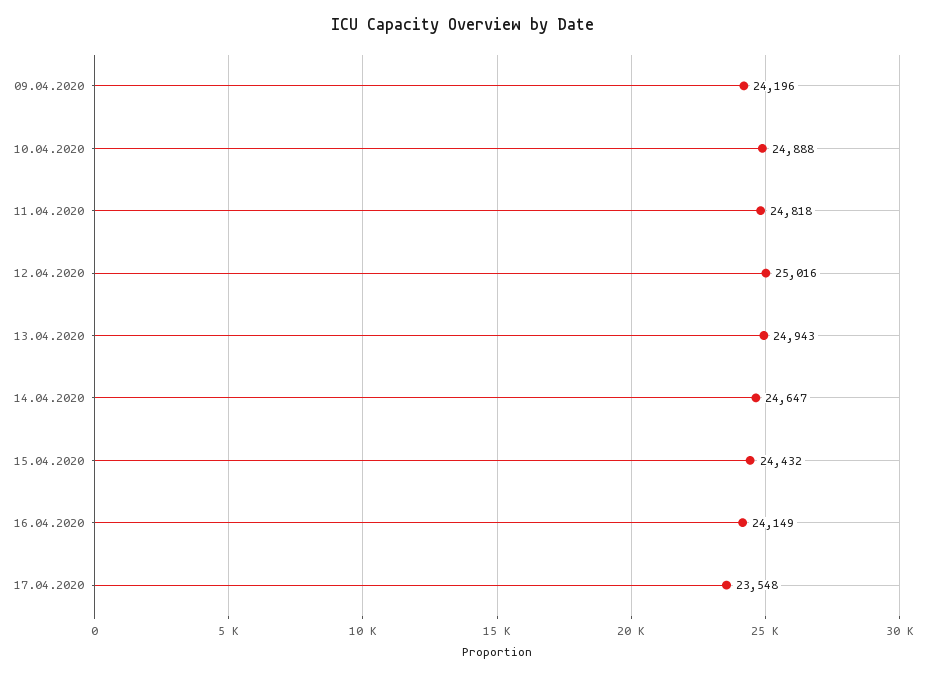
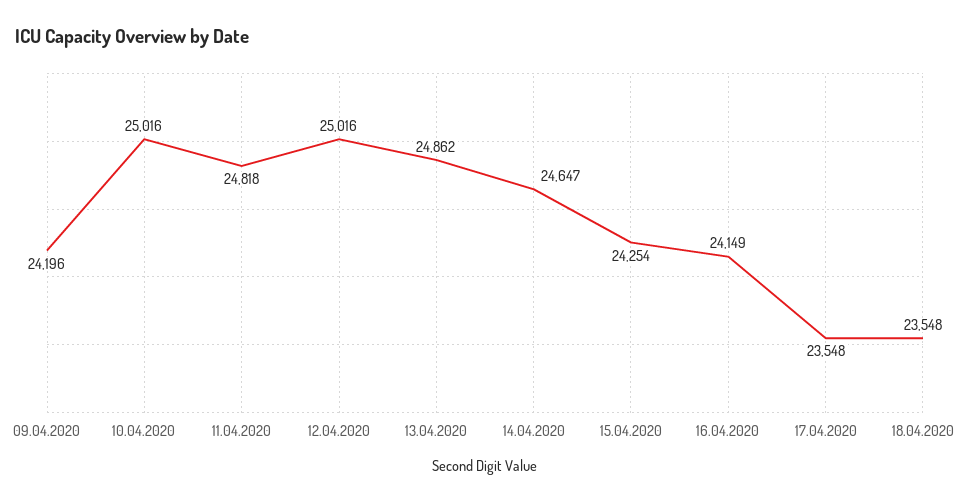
10.04.2020: 24888 -> 25016
13.04.2020: 24943 -> 24862
15.04.2020: 24432 -> 24254
18.04.2020: none -> 23548

